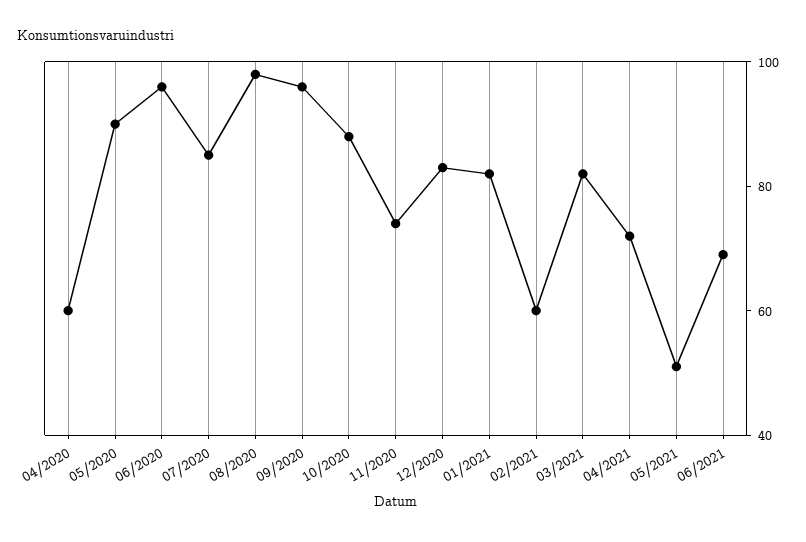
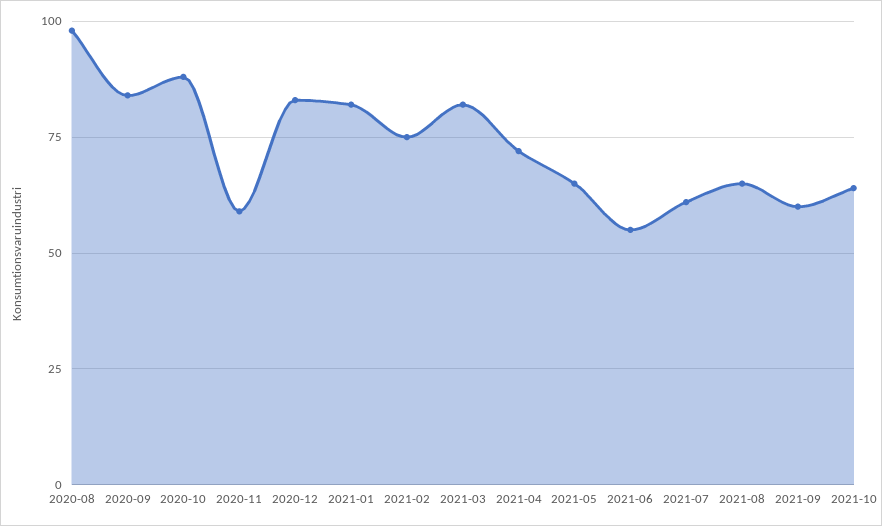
04/2020: 60 -> none
05/2020: 90 -> none
06/2020: 95 -> none
07/2020: 85 -> none
09/2020: 95 -> 85
11/2020: 75 -> 60
02/2021: 60 -> 75
05/2021: 50 -> 65
06/2021: 70 -> 55
2021-07: none -> 60
2021-08: none -> 65
2021-09: none -> 60
2021-10: none -> 65

